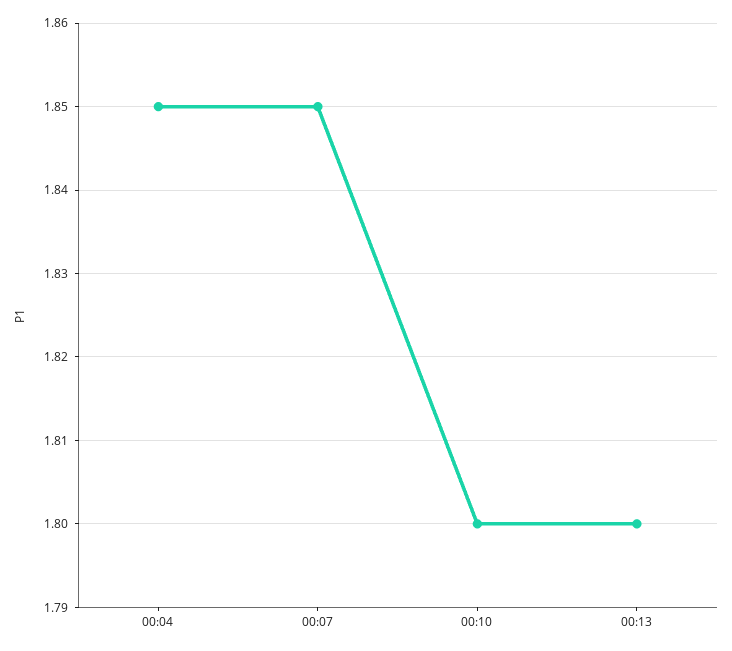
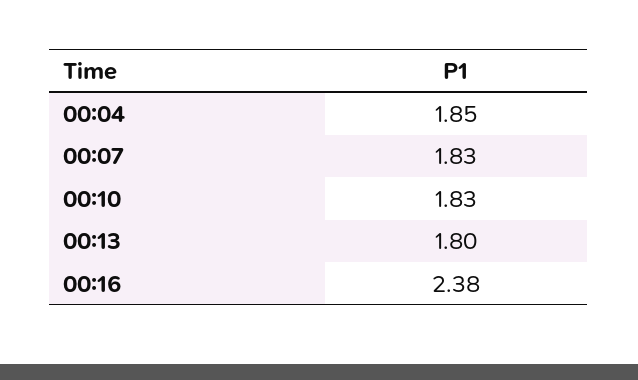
00:07: 1.85 -> 1.83
00:10: 1.8 -> 1.83
00:16: none -> 2.38

